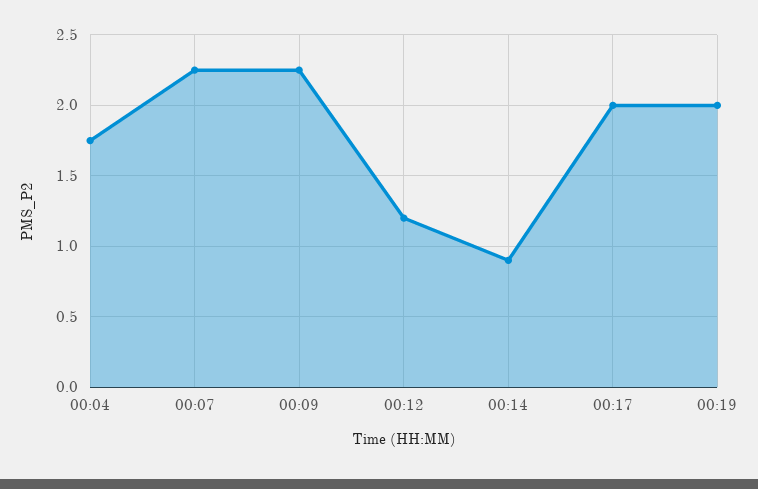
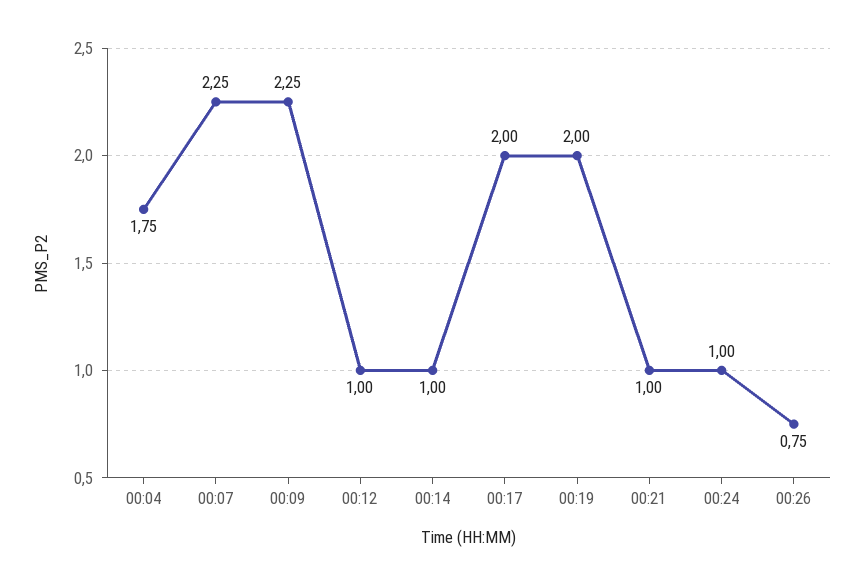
00:12: 1.2 -> 1
00:14: 0.9 -> 1
00:21: none -> 1
00:24: none -> 1
00:26: none -> 0.75

